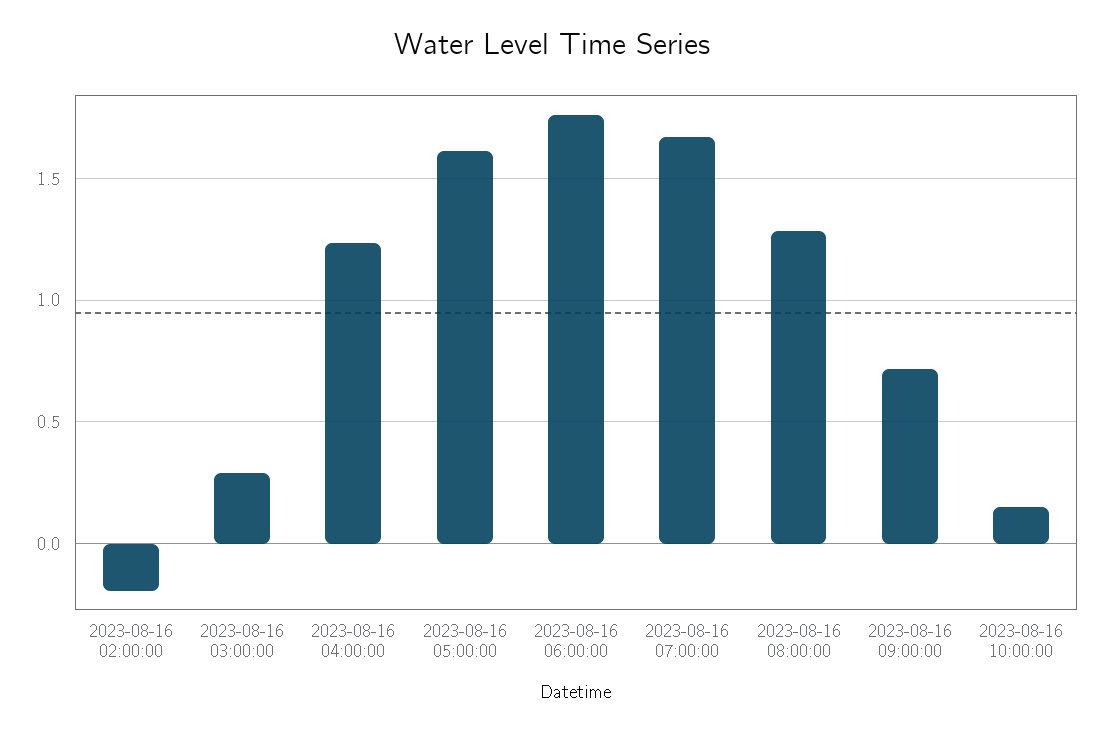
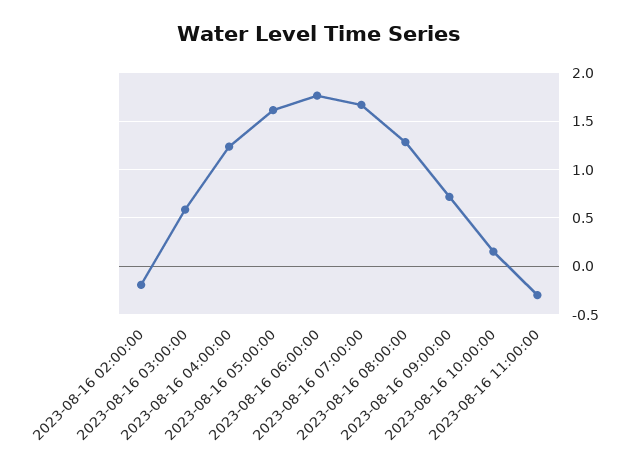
2023-08-16 03:00:00: 0.3 -> 0.6
2023-08-16 11:00:00: none -> -0.3

